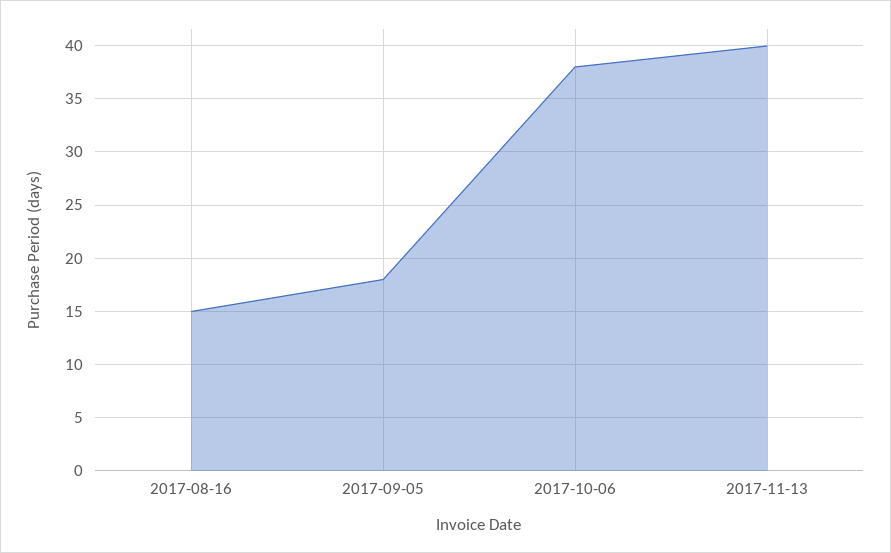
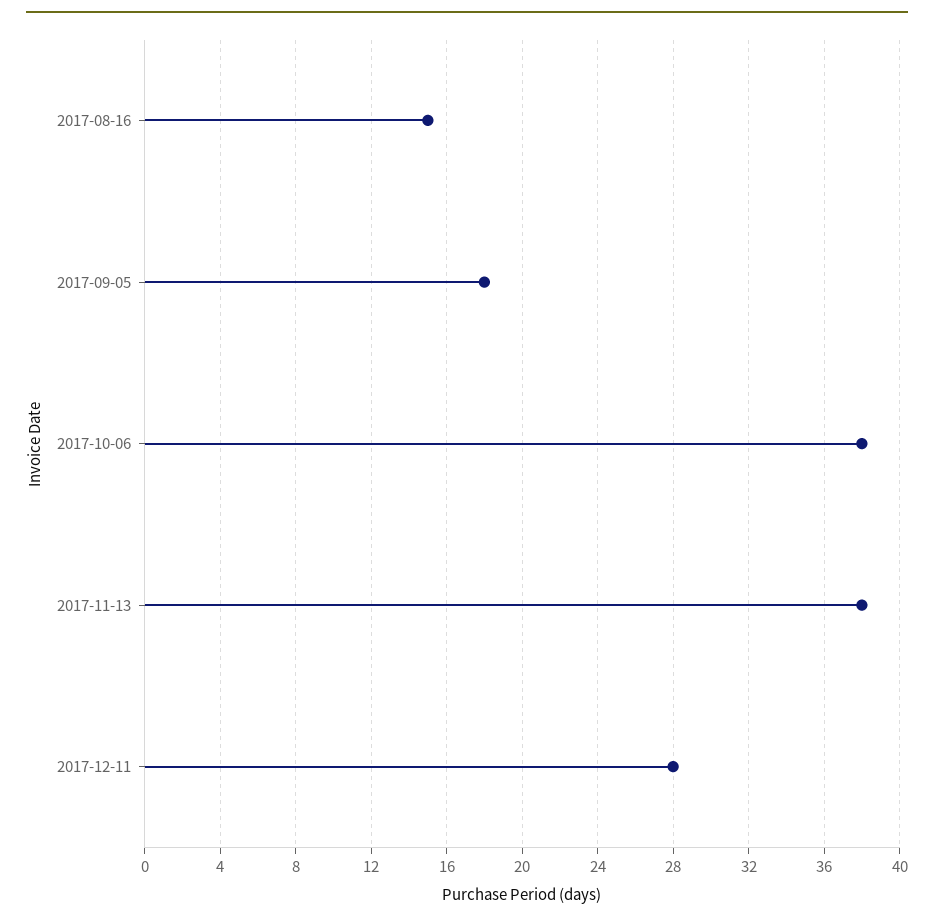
2017-11-13: 40 -> 38
2017-12-11: none -> 28

